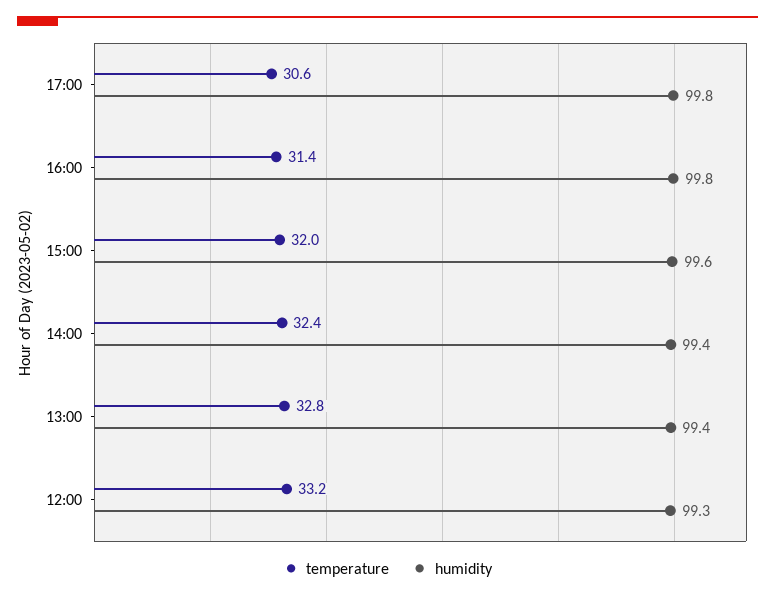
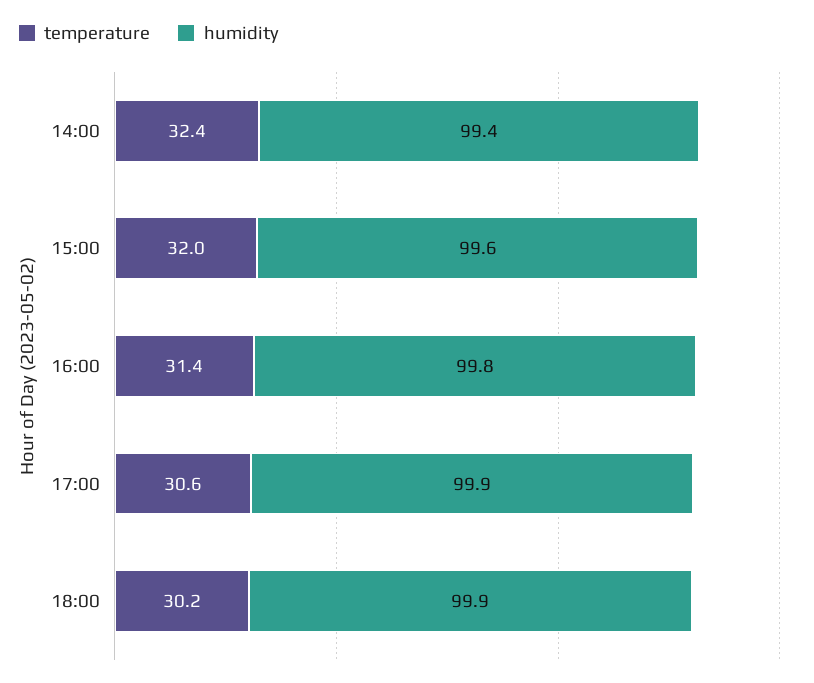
humidity, 17:00: 99.8 -> 99.9
temperature, 13:00: 32.8 -> none
humidity, 13:00: 99.4 -> none
temperature, 12:00: 33.2 -> none
humidity, 12:00: 99.3 -> none
temperature, 18:00: none -> 30.2
humidity, 18:00: none -> 99.9

